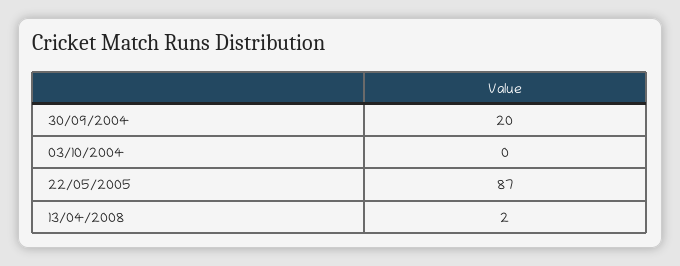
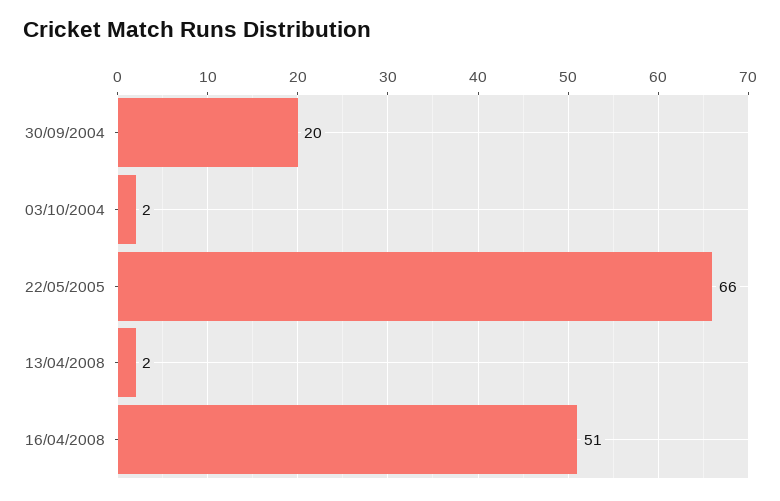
03/10/2004: 0 -> 2
22/05/2005: 87 -> 66
16/04/2008: none -> 51

